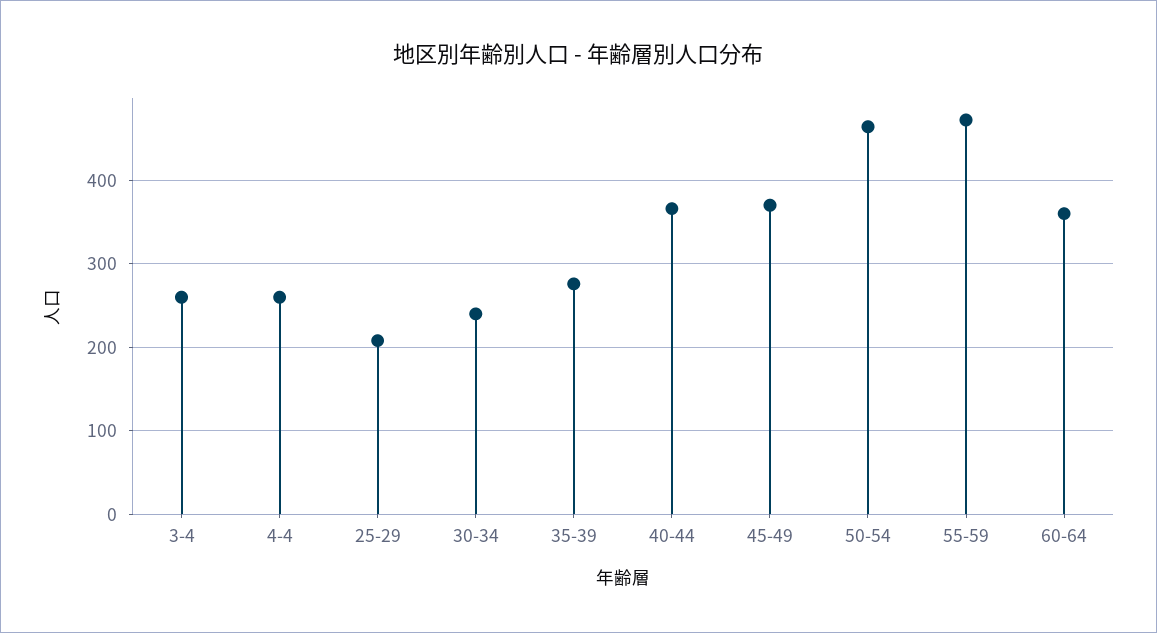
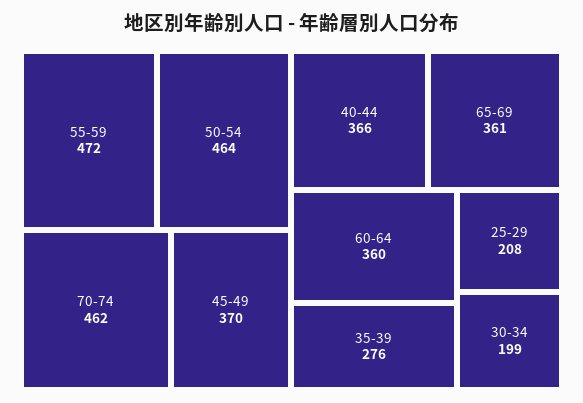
3-4: 260 -> none
4-4: 260 -> none
30-34: 240 -> 199
70-74: none -> 462
65-69: none -> 361

